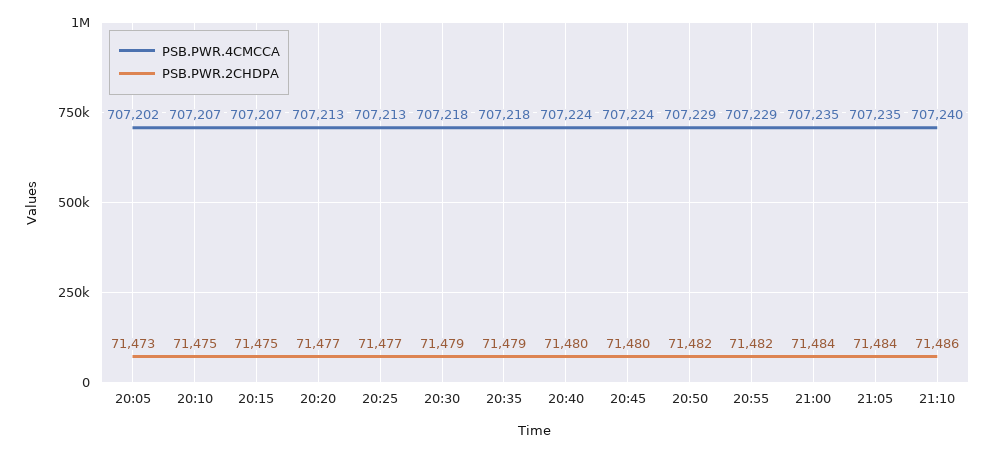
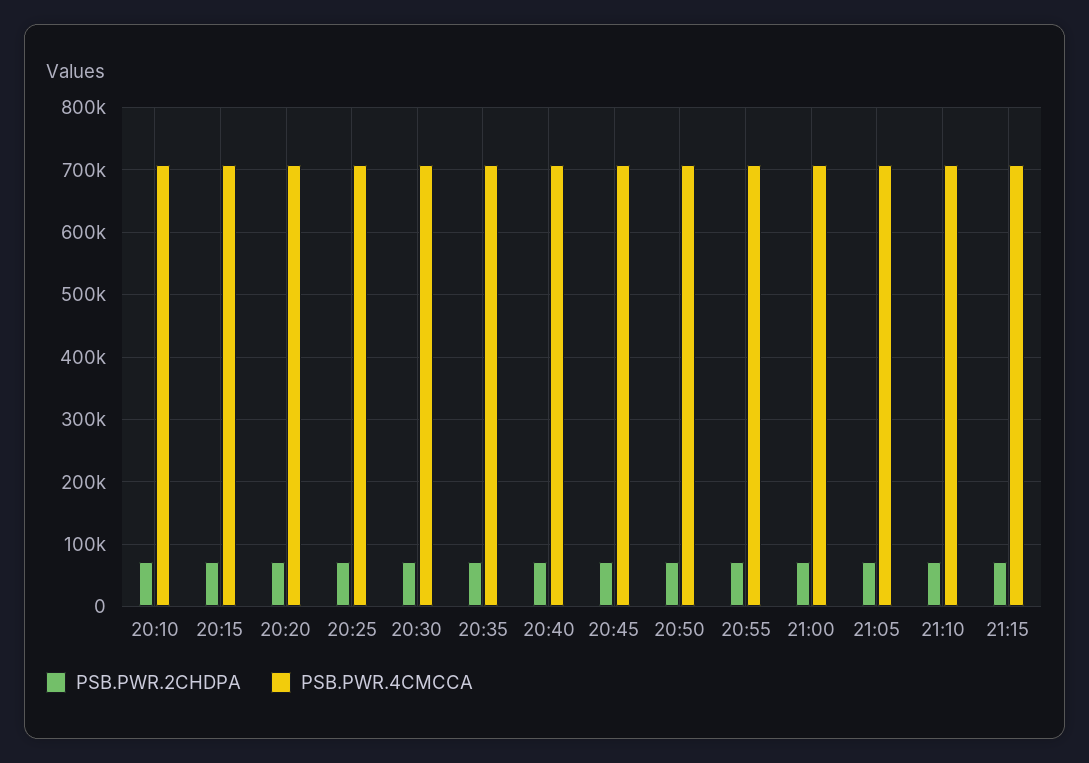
PSB.PWR.4CMCCA, 20:05: 707202 -> none
PSB.PWR.2CHDPA, 20:05: 71473 -> none
PSB.PWR.2CHDPA, 21:15: none -> 70000
PSB.PWR.4CMCCA, 21:15: none -> 710000

